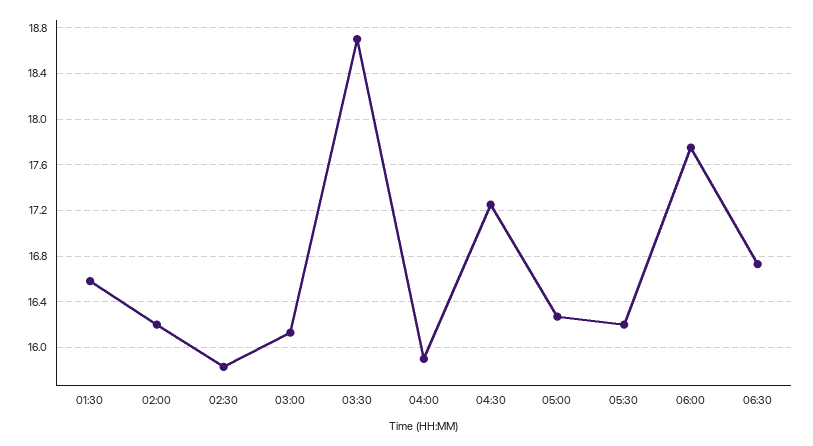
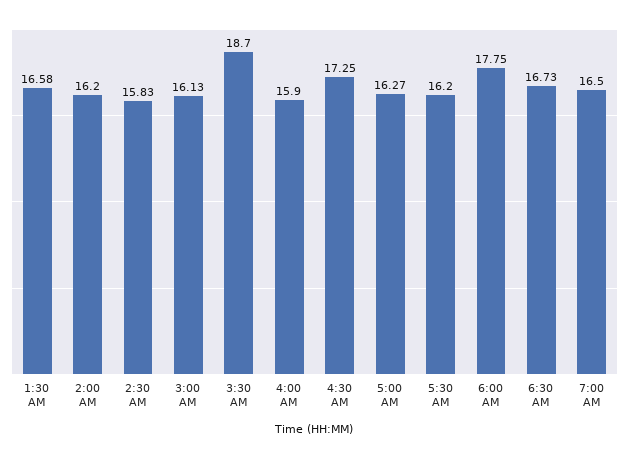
7:00 AM: none -> 16.5

